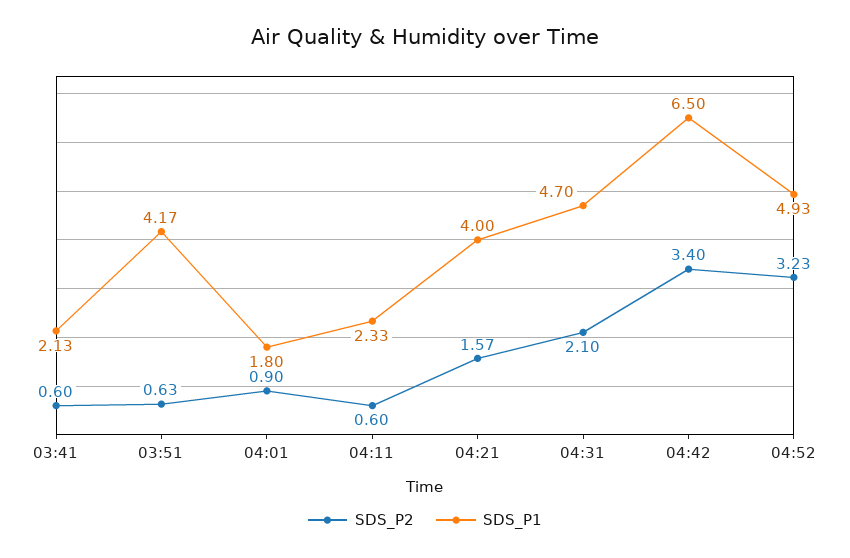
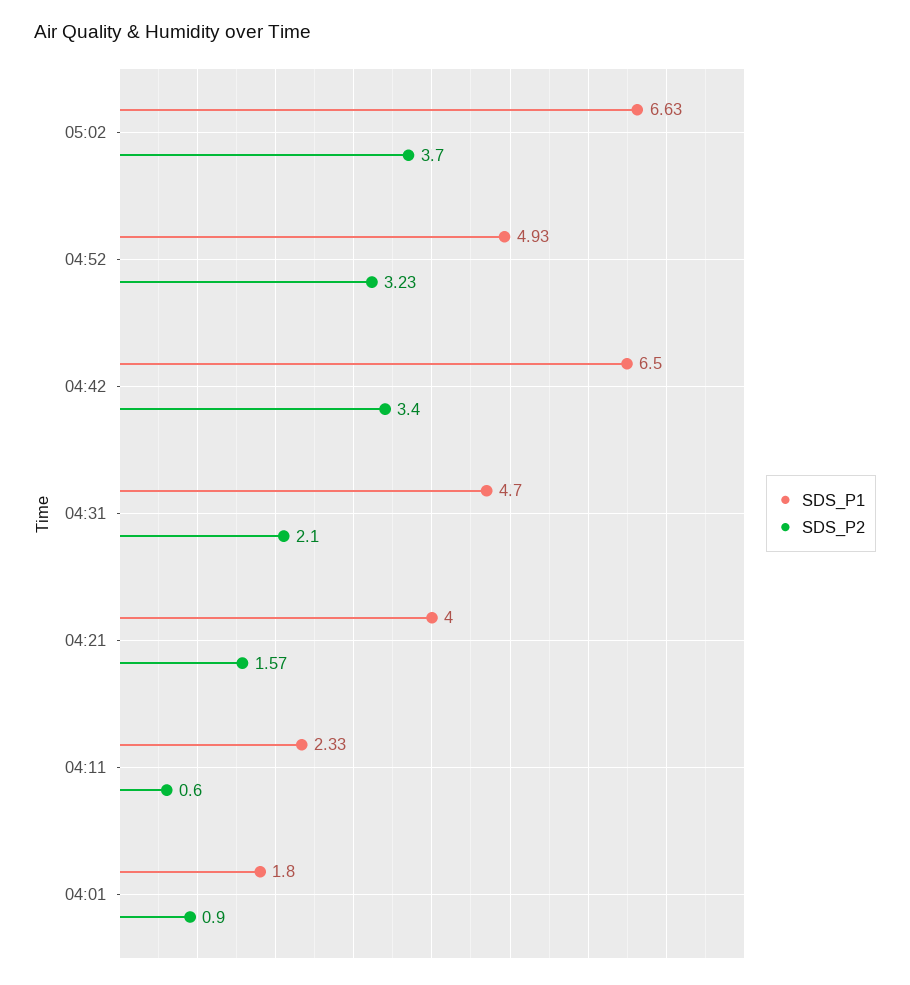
SDS_P2, 03:41: 0.6 -> none
SDS_P1, 03:41: 2.13 -> none
SDS_P2, 03:51: 0.63 -> none
SDS_P1, 03:51: 4.17 -> none
SDS_P1, 05:02: none -> 6.63
SDS_P2, 05:02: none -> 3.7

